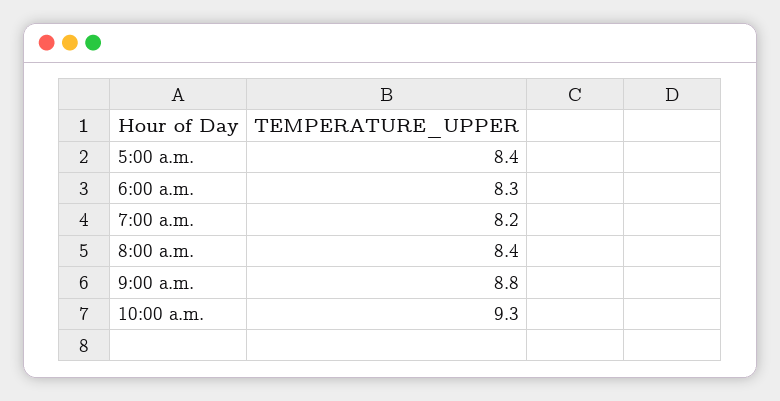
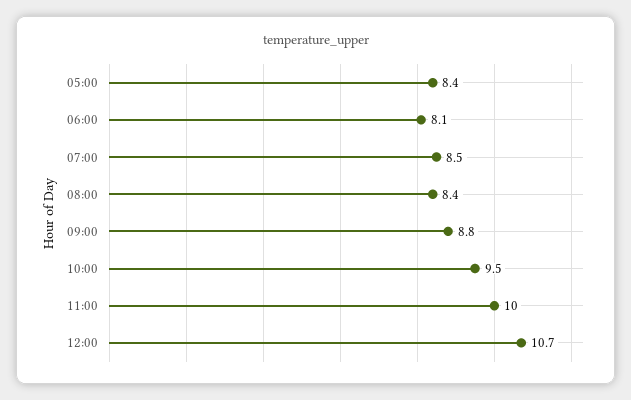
6:00 a.m.: 8.3 -> 8.1
7:00 a.m.: 8.2 -> 8.5
10:00 a.m.: 9.3 -> 9.5
11:00: none -> 10
12:00: none -> 10.7

